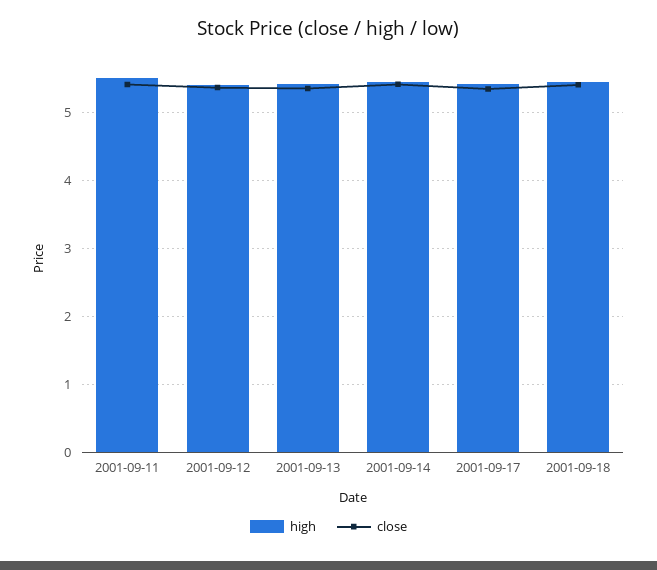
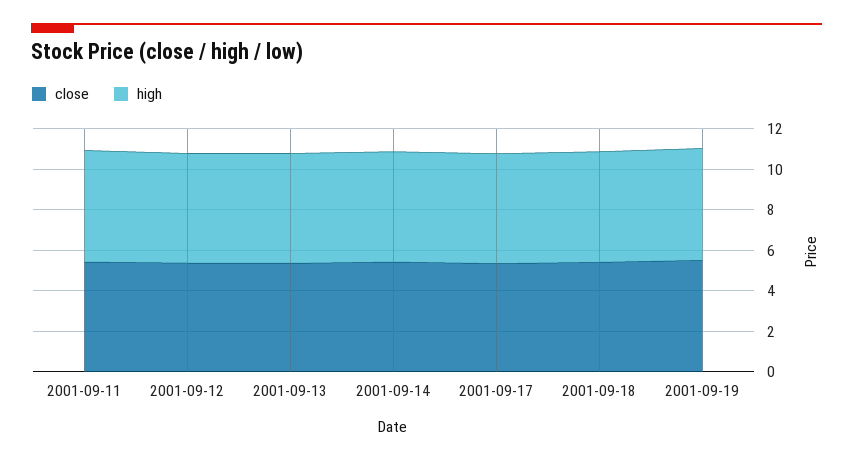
close, 2001-09-19: none -> 5.5
high, 2001-09-19: none -> 5.5

